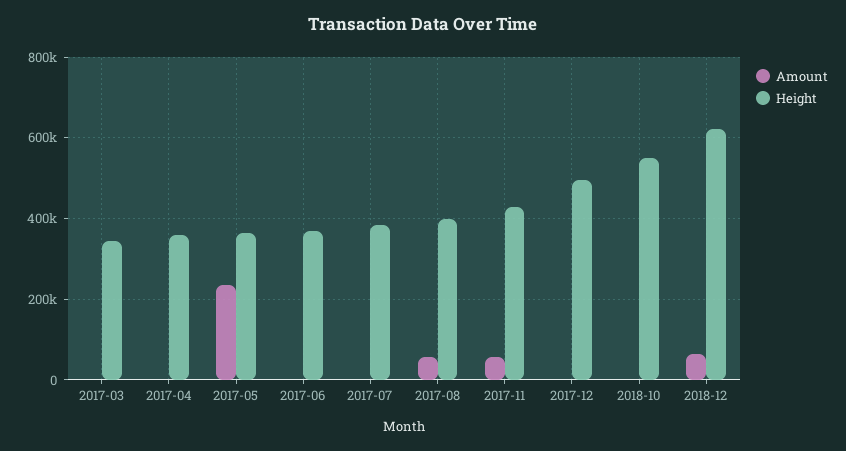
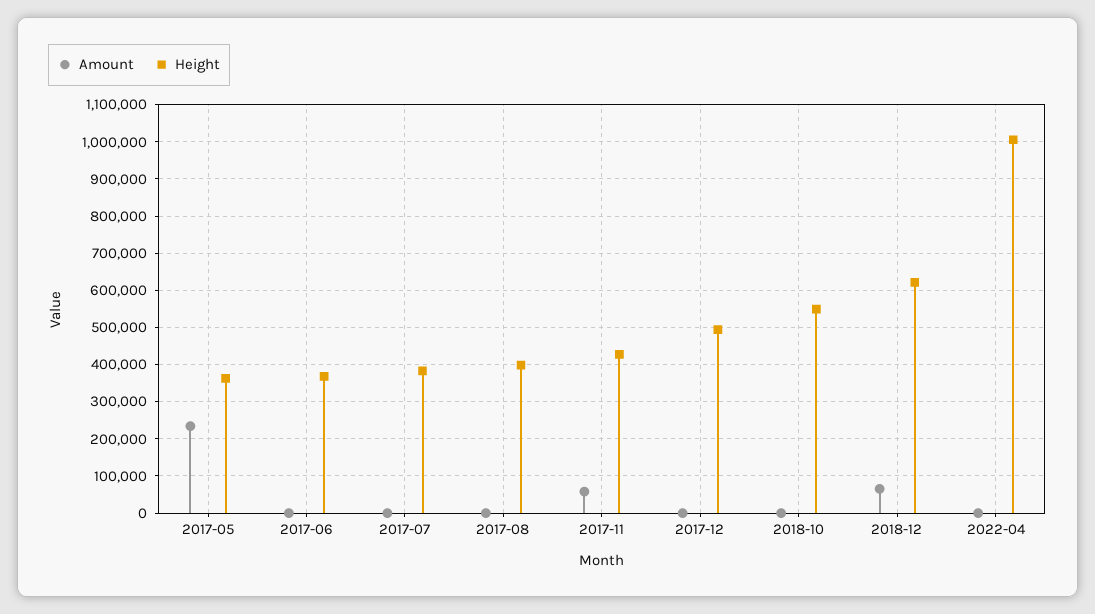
Amount, 2017-03: 0 -> none
Height, 2017-03: 340000 -> none
Amount, 2017-04: 0 -> none
Height, 2017-04: 360000 -> none
Amount, 2017-08: 60000 -> 0
Amount, 2022-04: none -> 0
Height, 2022-04: none -> 1000000

